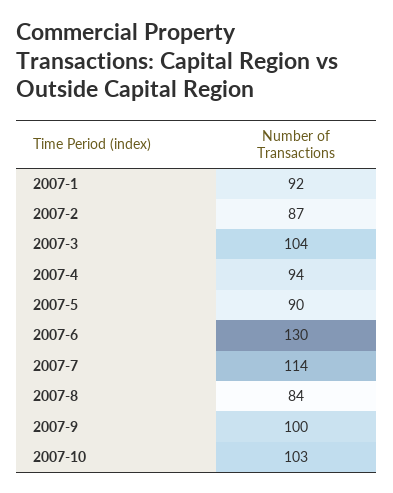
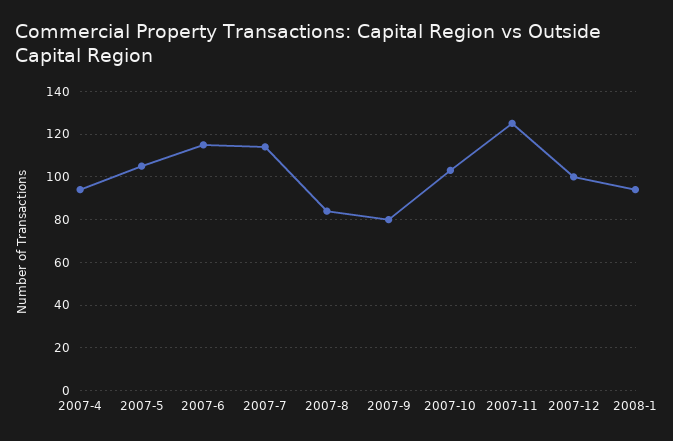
2007-1: 92 -> none
2007-2: 87 -> none
2007-3: 104 -> none
2007-5: 90 -> 105
2007-6: 130 -> 115
2007-9: 100 -> 80
2007-11: none -> 125
2007-12: none -> 100
2008-1: none -> 95

